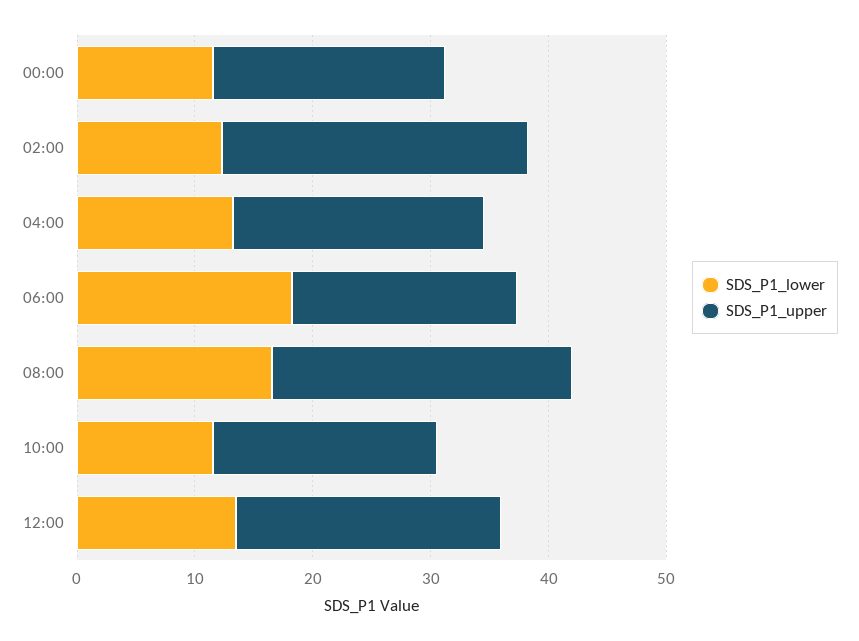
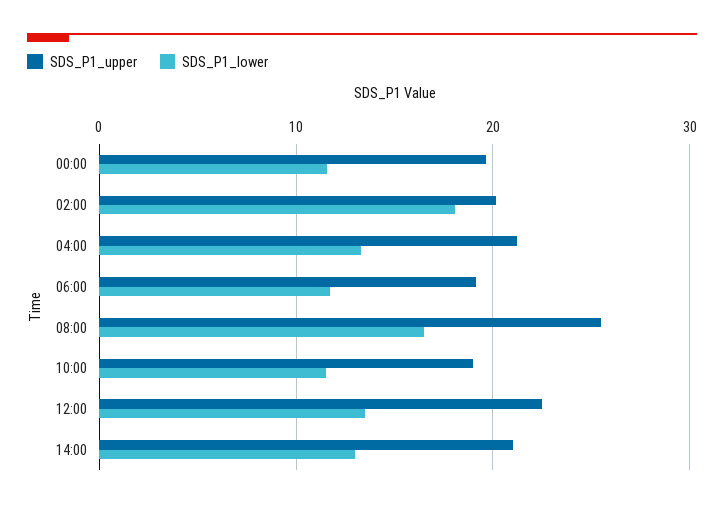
SDS_P1_lower, 02:00: 12 -> 18
SDS_P1_upper, 02:00: 26 -> 20
SDS_P1_lower, 06:00: 18 -> 12
SDS_P1_upper, 14:00: none -> 21
SDS_P1_lower, 14:00: none -> 13

